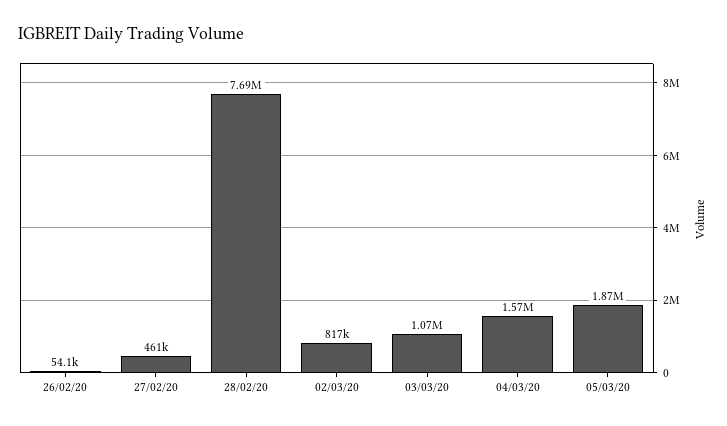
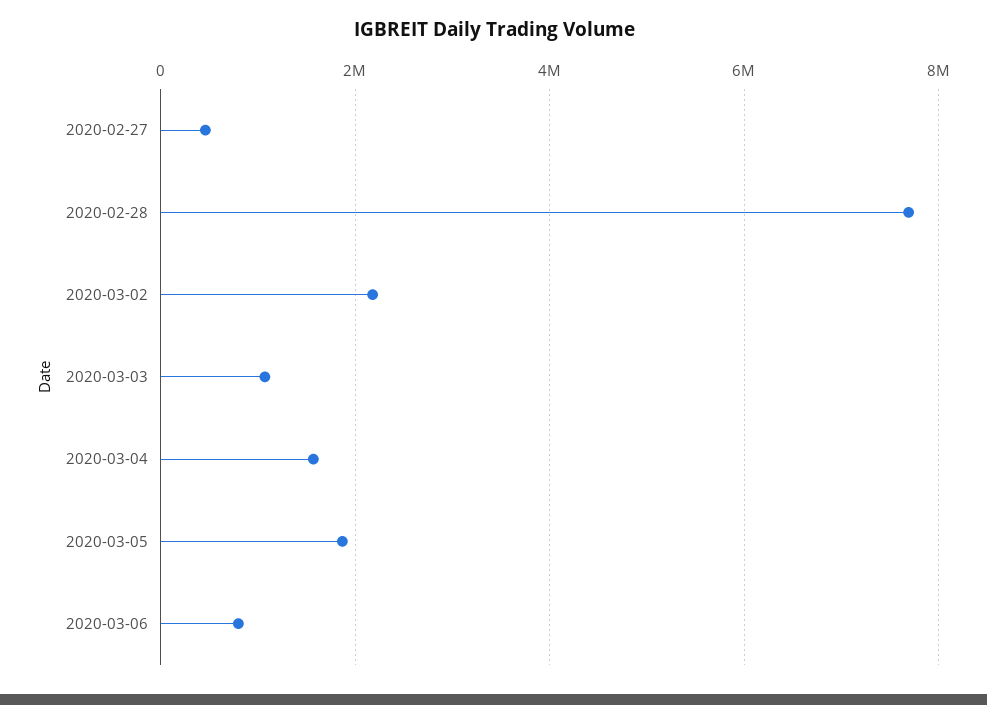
26/02/20: 54100 -> none
02/03/20: 817000 -> 2200000
2020-03-06: none -> 800000

